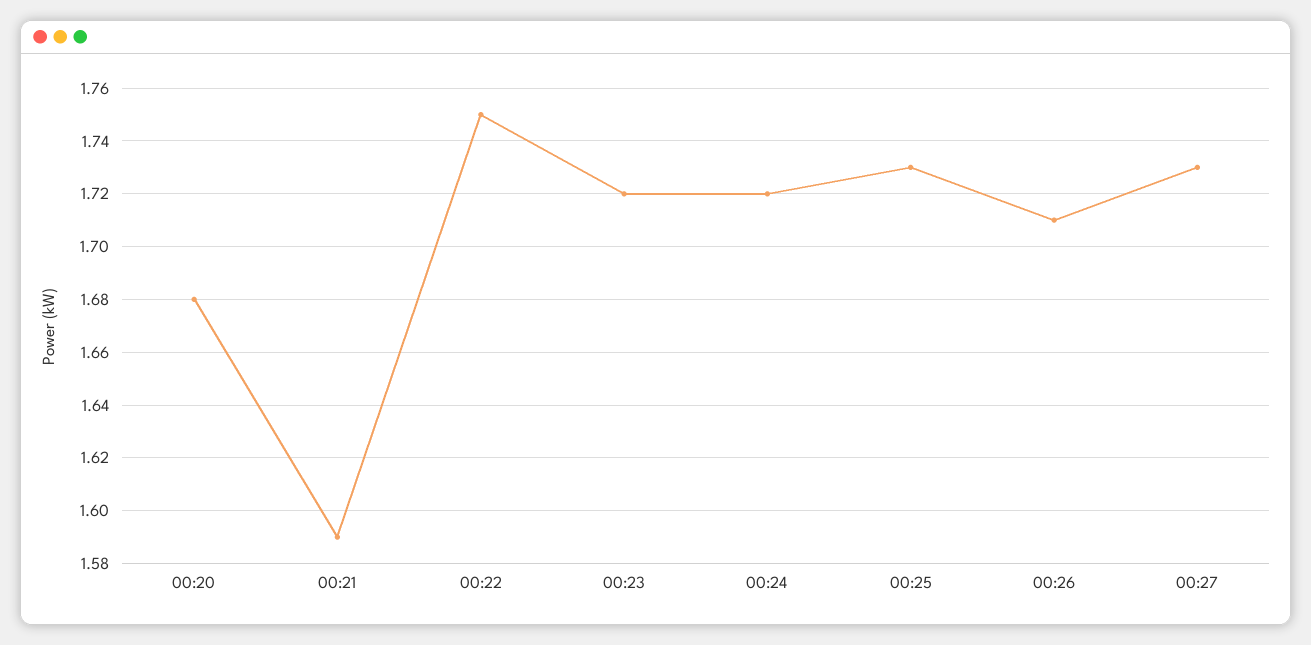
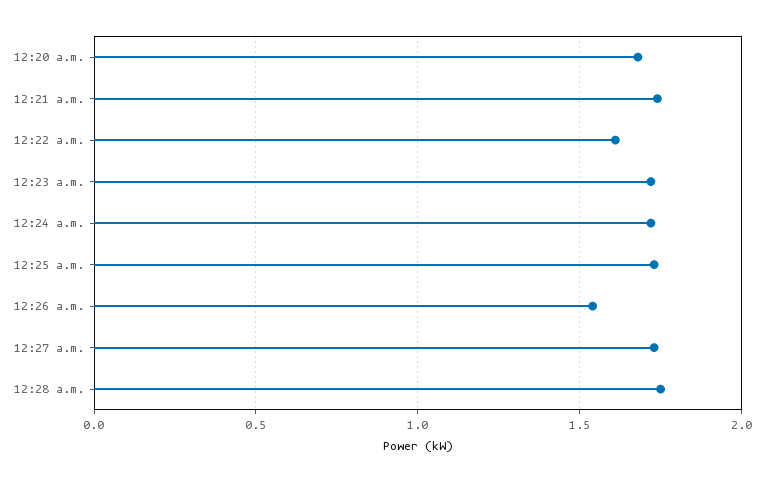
00:21: 1.59 -> 1.75
00:22: 1.75 -> 1.6
00:26: 1.71 -> 1.55
12:28 a.m.: none -> 1.75

